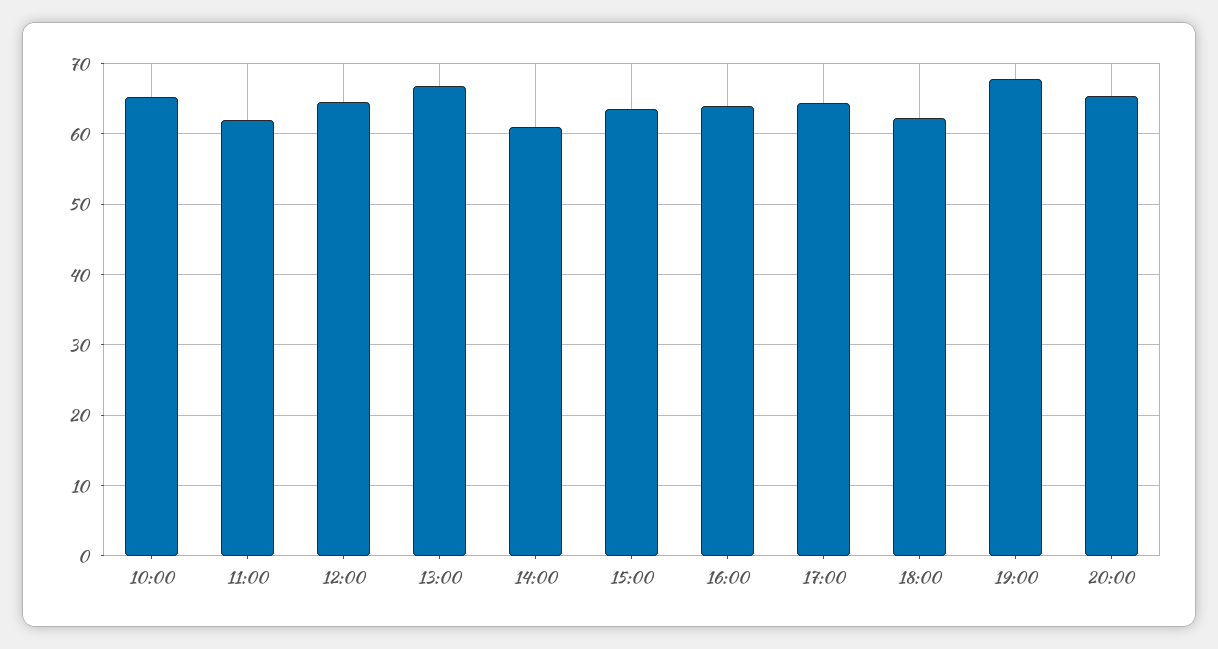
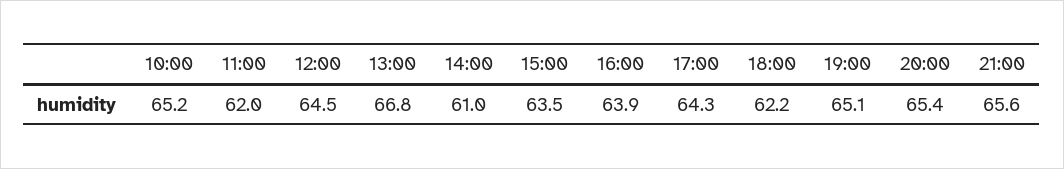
19:00: 68 -> 65.1
21:00: none -> 65.6

